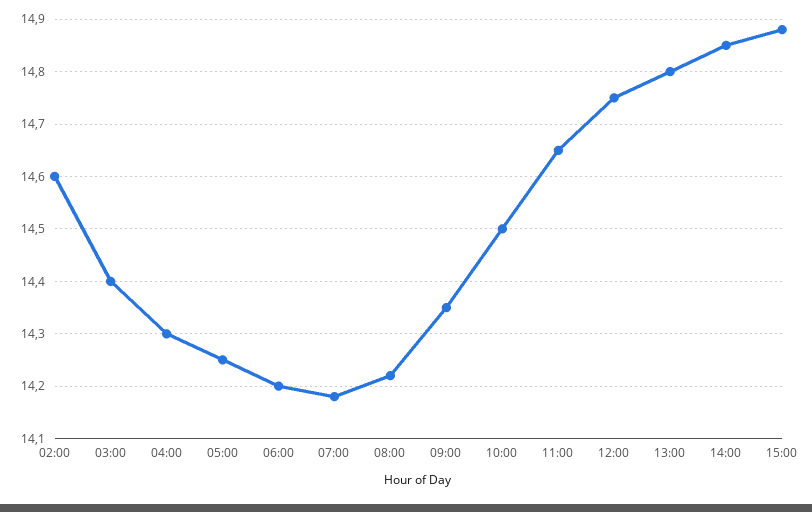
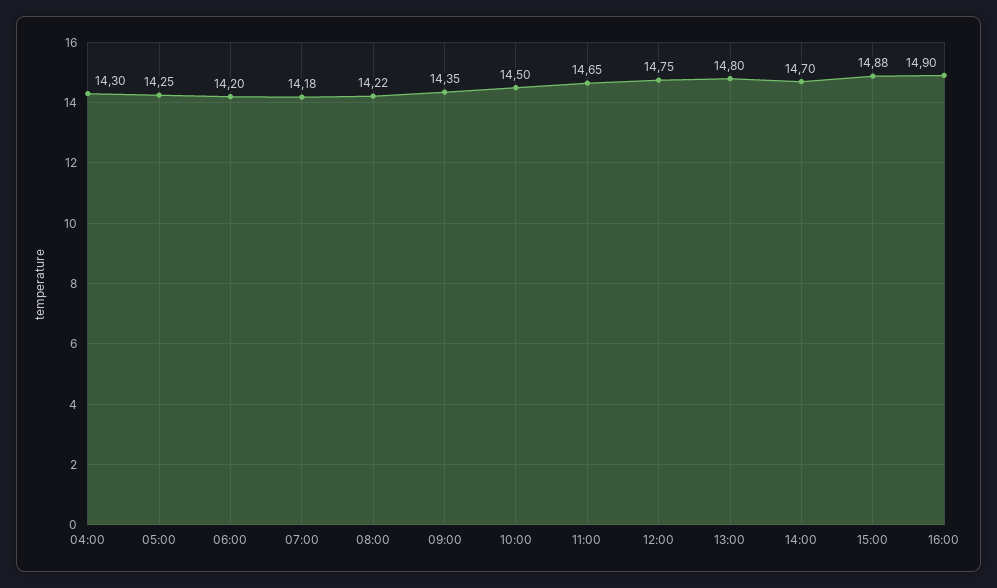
02:00: 14.6 -> none
03:00: 14.4 -> none
14:00: 14.85 -> 14.7
16:00: none -> 14.9

